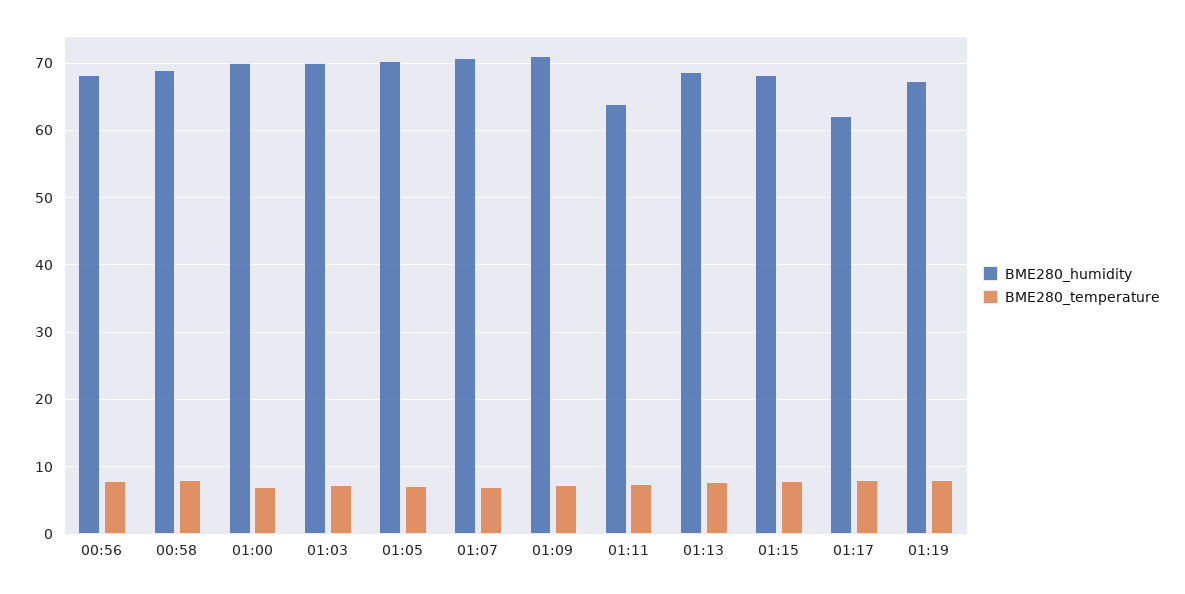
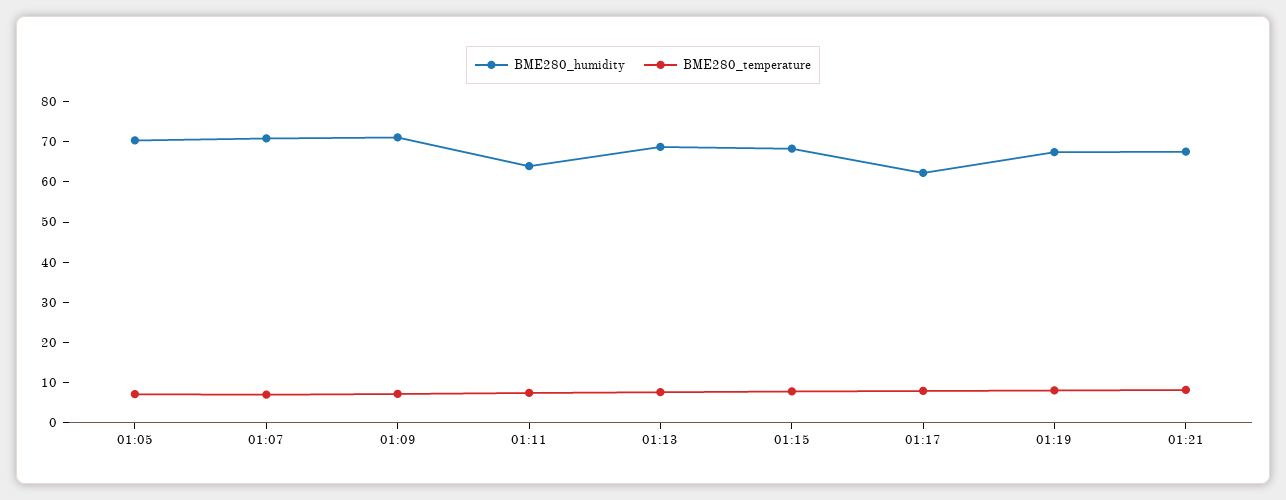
BME280_humidity, 00:56: 68 -> none
BME280_temperature, 00:56: 8 -> none
BME280_humidity, 00:58: 69 -> none
BME280_temperature, 00:58: 8 -> none
BME280_humidity, 01:00: 70 -> none
BME280_temperature, 01:00: 7 -> none
BME280_humidity, 01:03: 70 -> none
BME280_temperature, 01:03: 7 -> none
BME280_humidity, 01:21: none -> 68
BME280_temperature, 01:21: none -> 8

